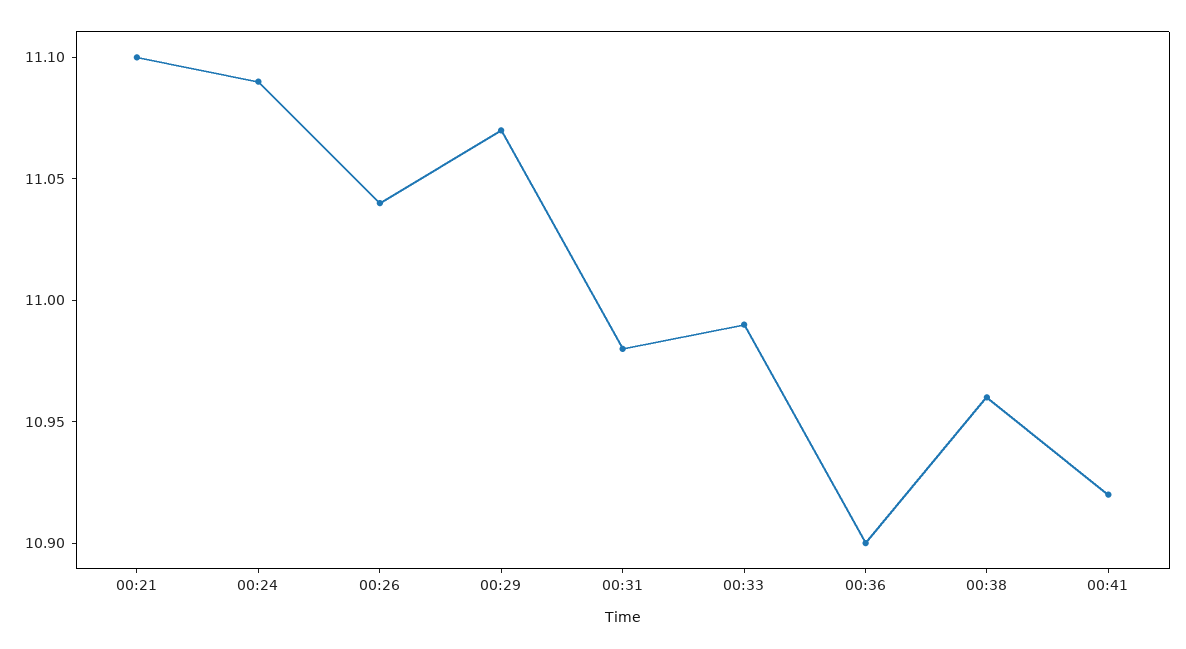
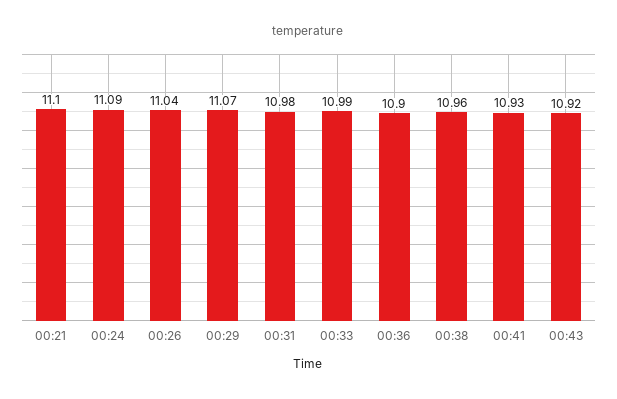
00:41: 10.92 -> 10.93
00:43: none -> 10.92

